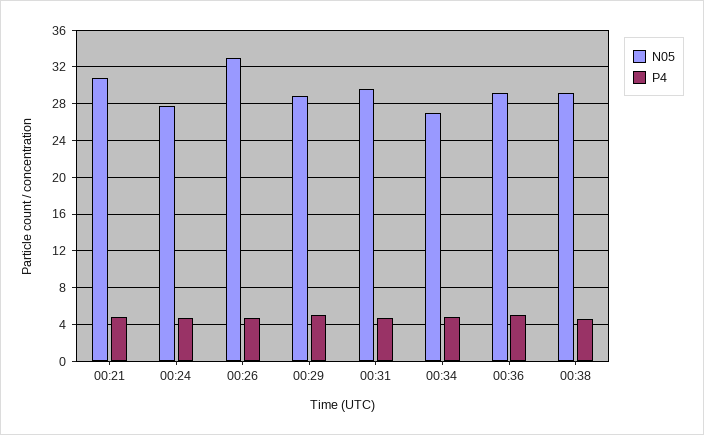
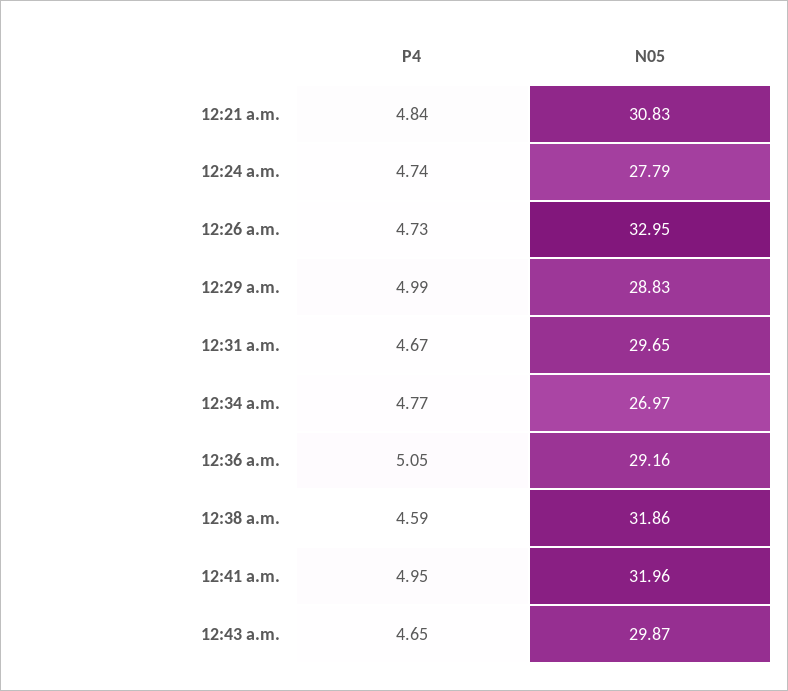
N05, 00:38: 29 -> 31.86
P4, 12:41 a.m.: none -> 4.95
N05, 12:41 a.m.: none -> 31.96
P4, 12:43 a.m.: none -> 4.65
N05, 12:43 a.m.: none -> 29.87

